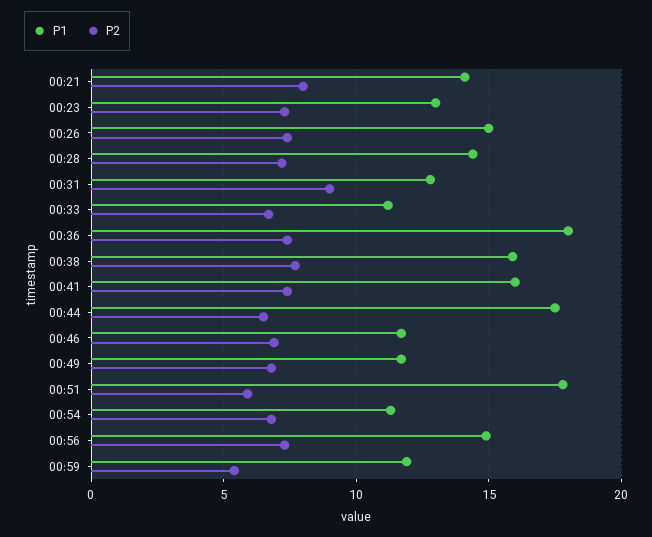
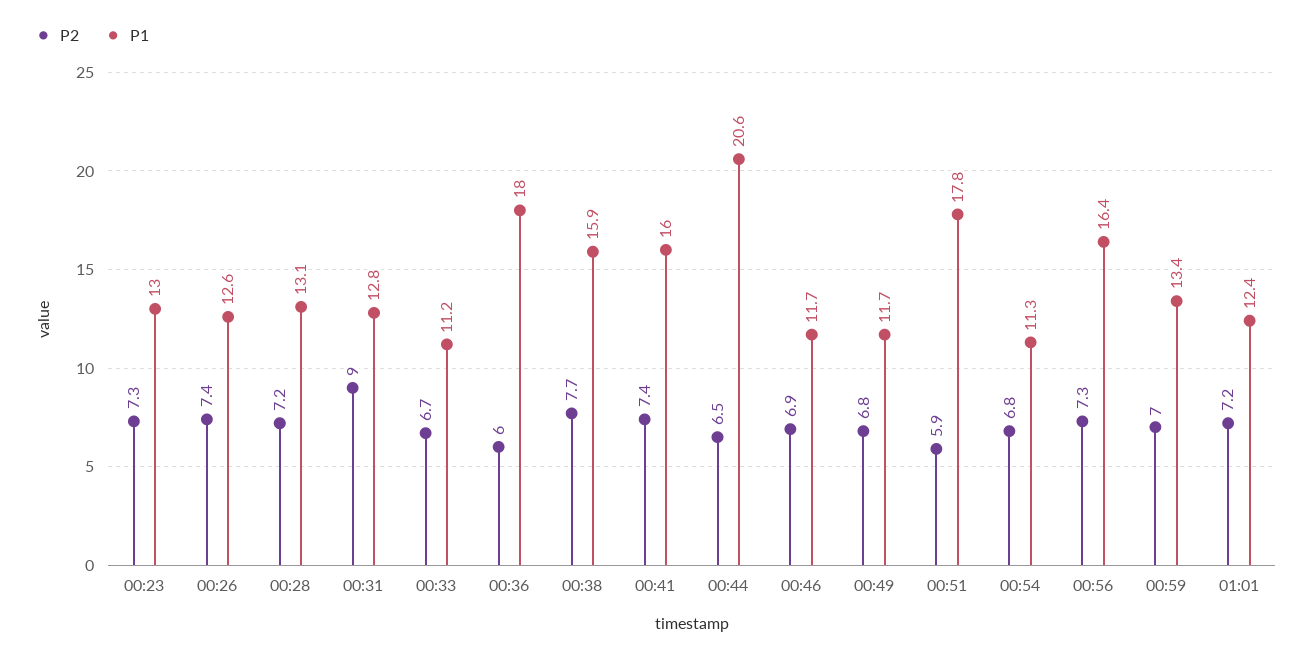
P1, 00:21: 14 -> none
P2, 00:21: 8 -> none
P1, 00:26: 15 -> 12.6
P1, 00:28: 14.5 -> 13.1
P2, 00:36: 7.5 -> 6
P1, 00:44: 17.5 -> 20.6
P1, 00:56: 15 -> 16.4
P1, 00:59: 12 -> 13.4
P2, 00:59: 5.5 -> 7
P2, 01:01: none -> 7.2
P1, 01:01: none -> 12.4

